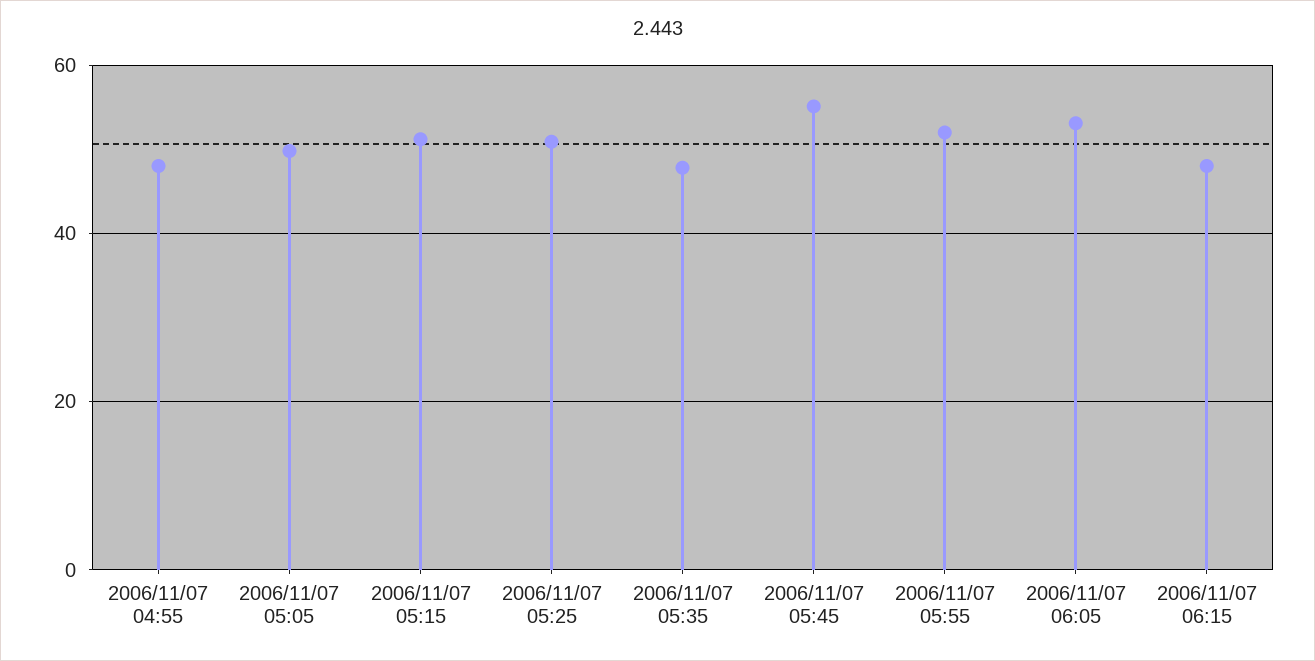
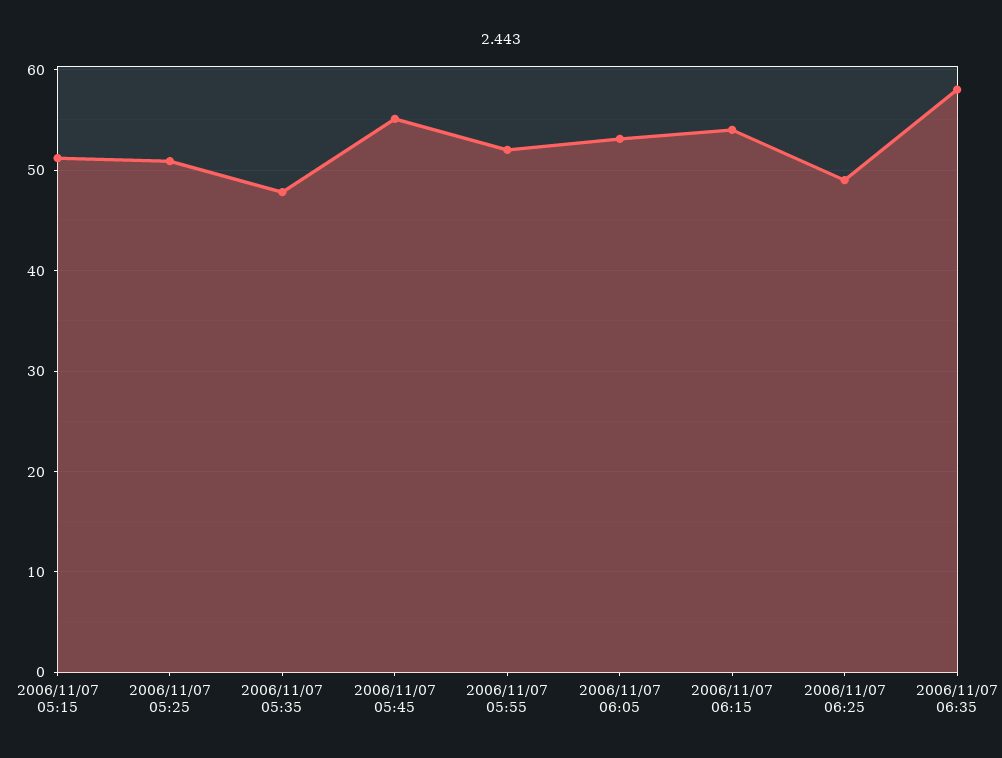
2006/11/07 04:55: 48 -> none
2006/11/07 05:05: 50 -> none
2006/11/07 06:15: 48 -> 54
2006/11/07 06:25: none -> 49
2006/11/07 06:35: none -> 58

